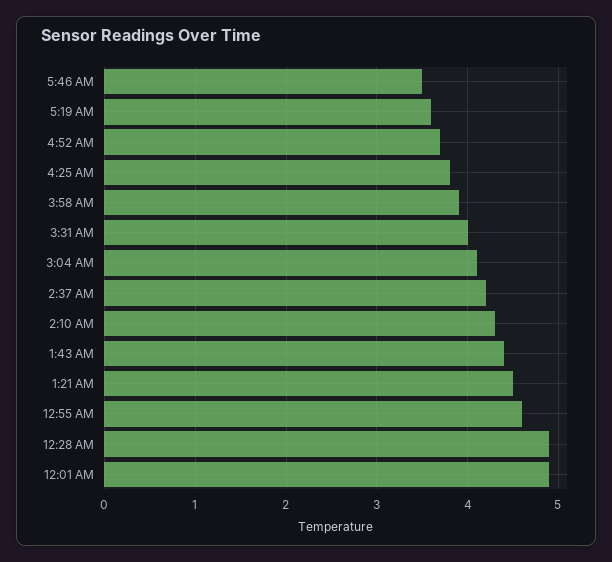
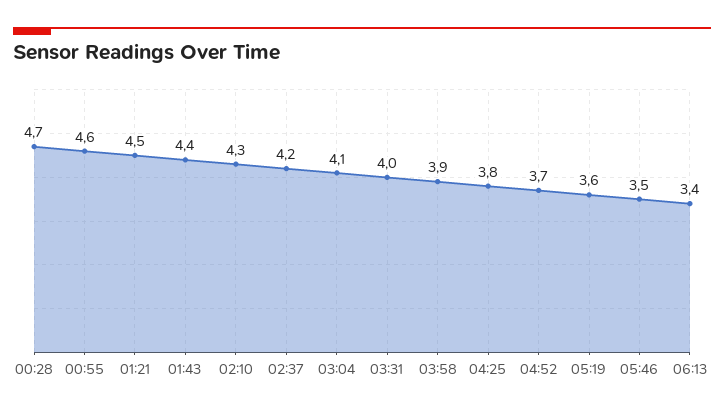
12:28 AM: 4.9 -> 4.7
12:01 AM: 4.9 -> none
06:13: none -> 3.4

